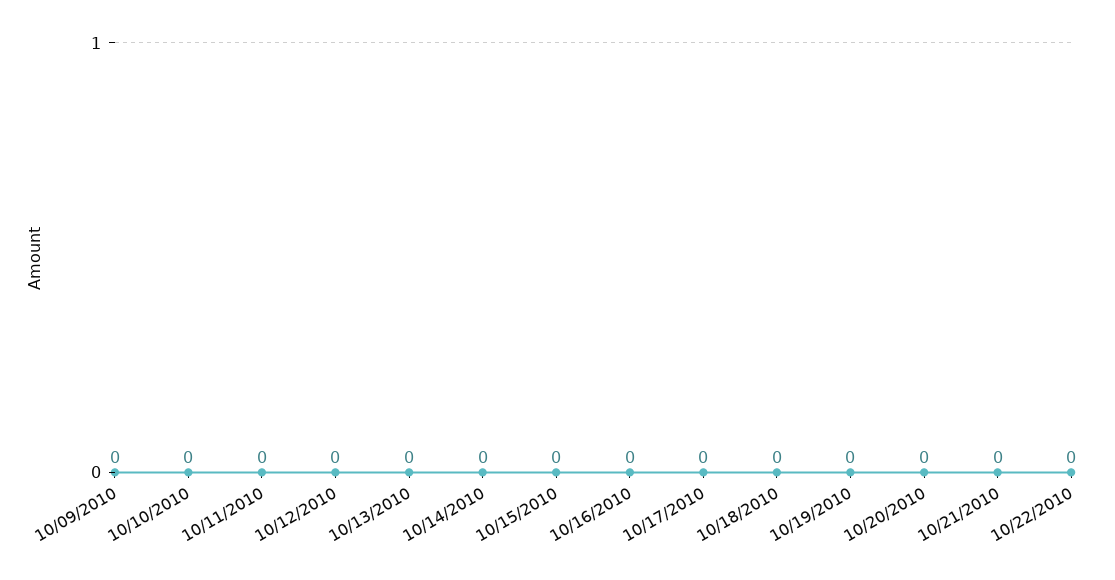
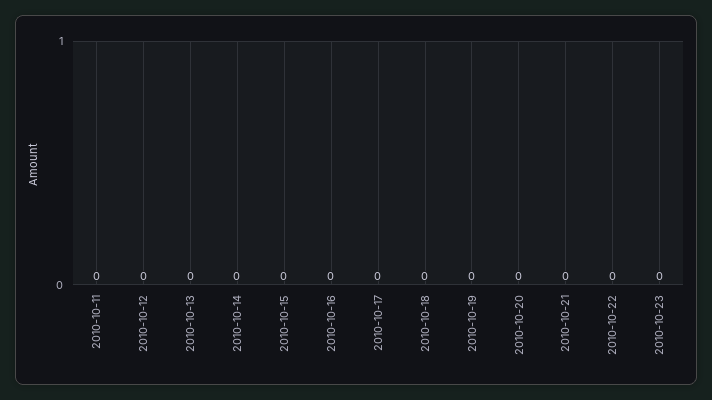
10/09/2010: 0 -> none
10/10/2010: 0 -> none
2010-10-23: none -> 0

